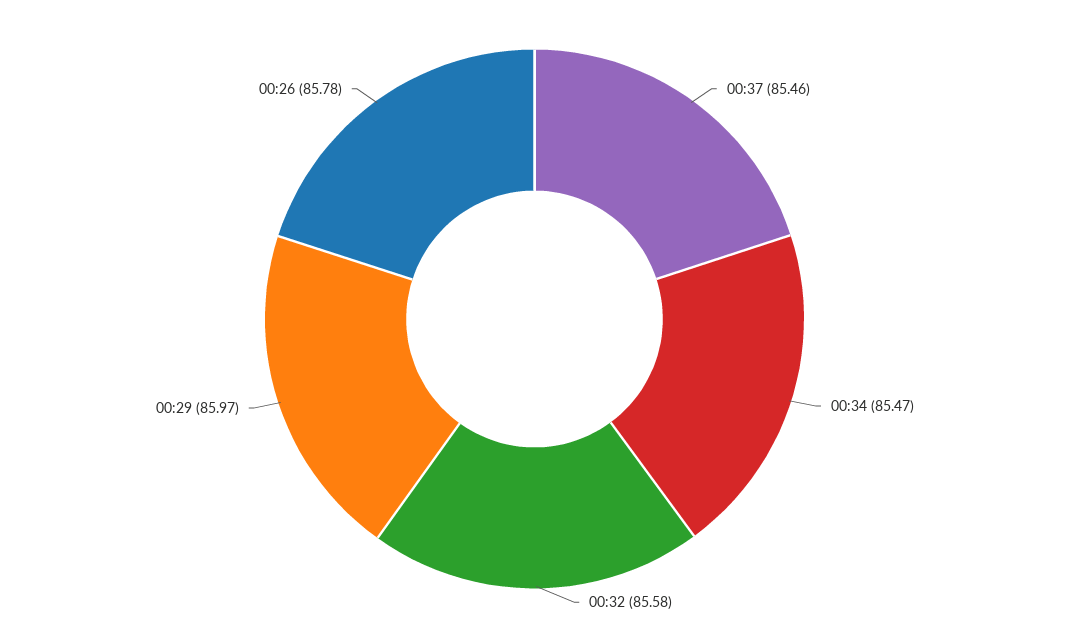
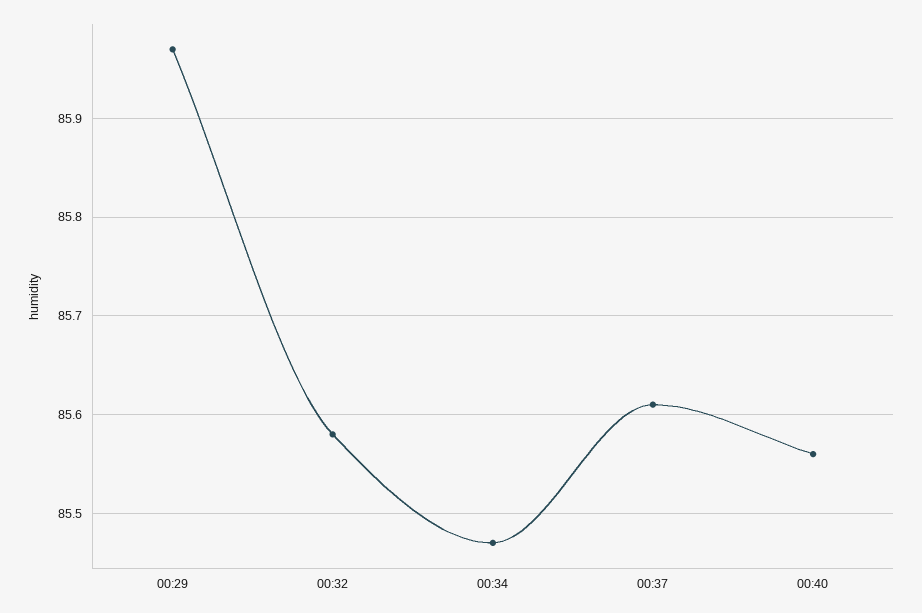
00:37: 85.46 -> 85.61
00:26: 85.78 -> none
00:40: none -> 85.56

